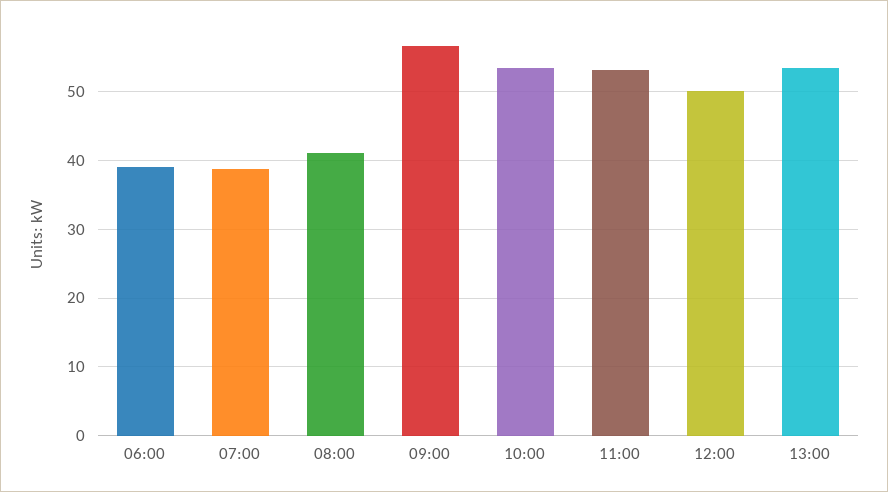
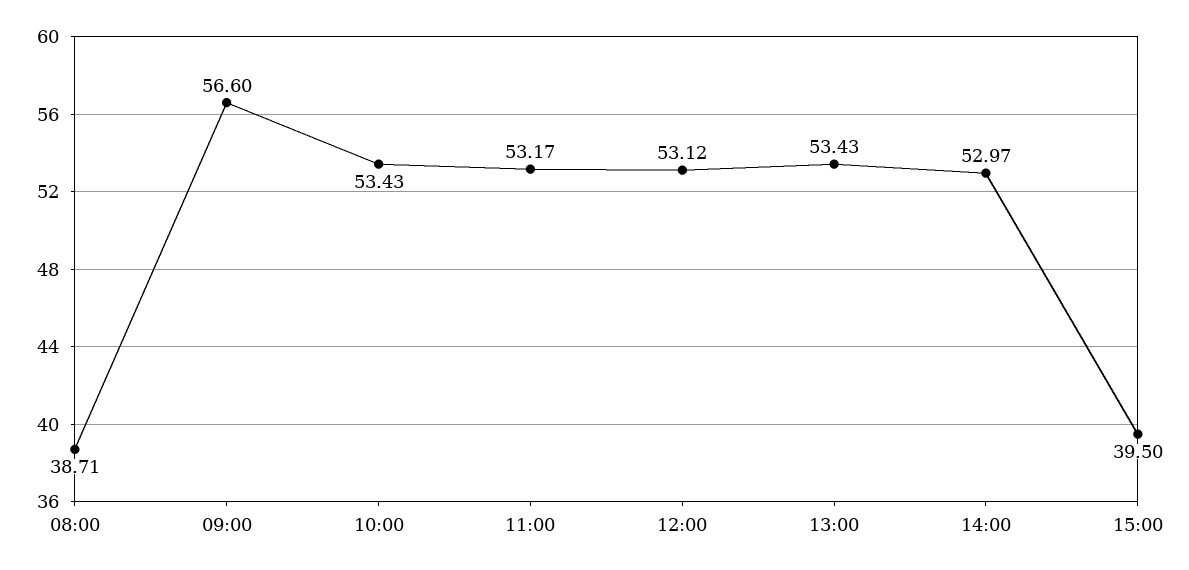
06:00: 39 -> none
07:00: 39 -> none
08:00: 41 -> 38.71
12:00: 50 -> 53.12
14:00: none -> 52.97
15:00: none -> 39.5

